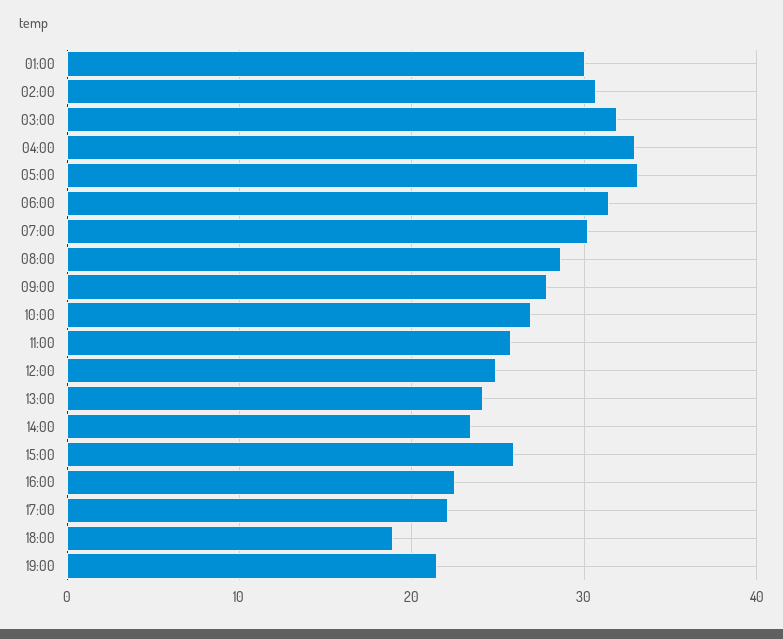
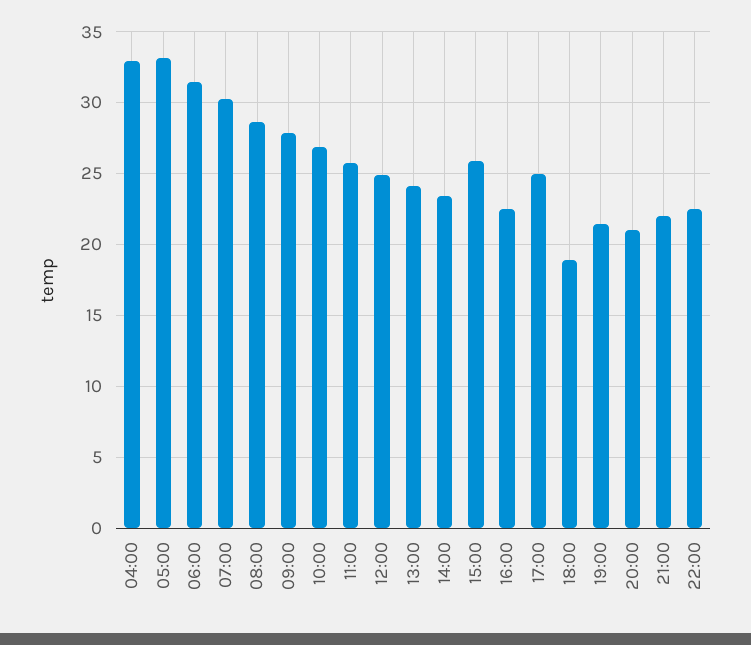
01:00: 30 -> none
02:00: 31 -> none
03:00: 32 -> none
17:00: 22 -> 25
20:00: none -> 21
21:00: none -> 22
22:00: none -> 22.5

